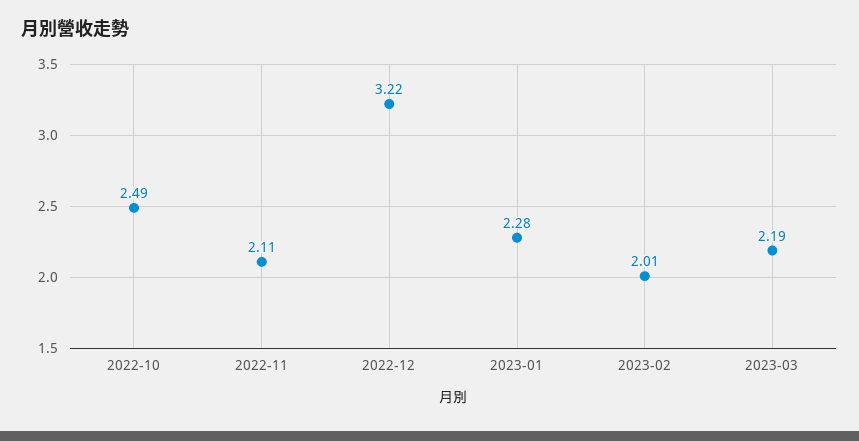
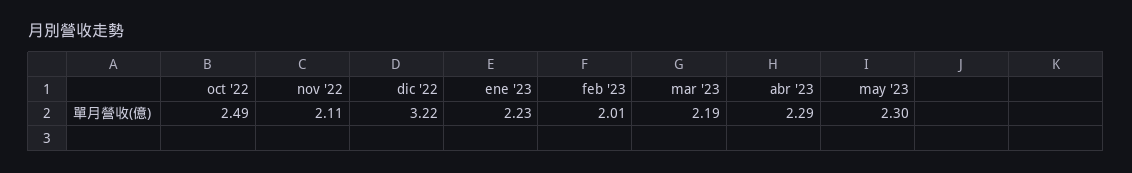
2023-01: 2.28 -> 2.23
abr '23: none -> 2.29
may '23: none -> 2.3

